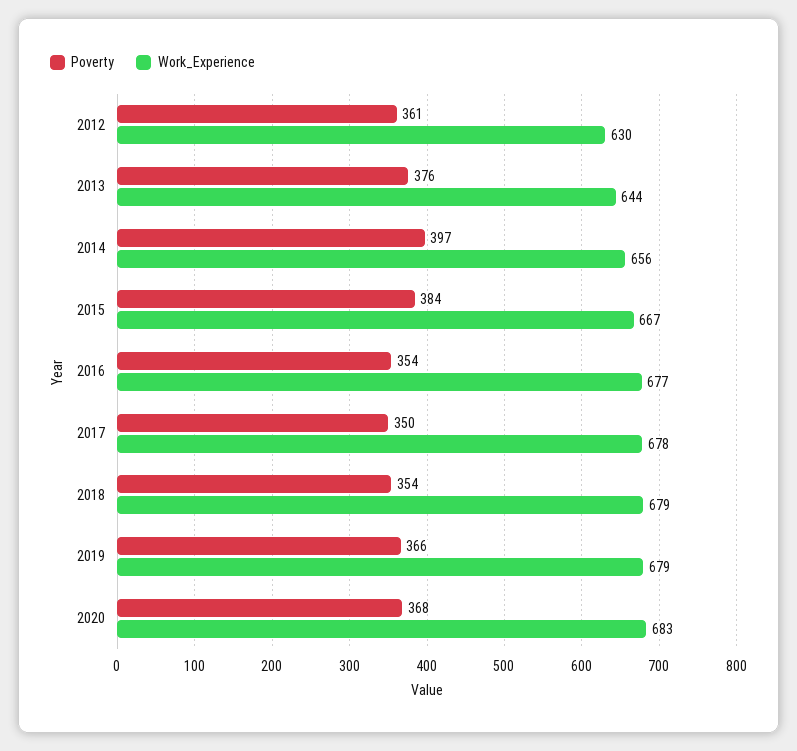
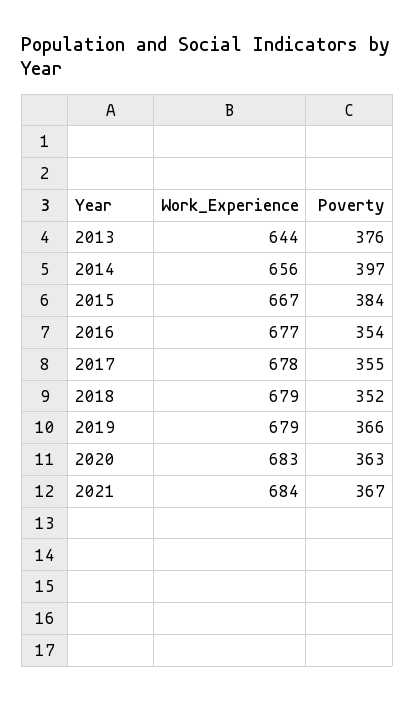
Poverty, 2012: 361 -> none
Work_Experience, 2012: 630 -> none
Poverty, 2017: 350 -> 355
Poverty, 2018: 354 -> 352
Poverty, 2020: 368 -> 363
Work_Experience, 2021: none -> 684
Poverty, 2021: none -> 367

